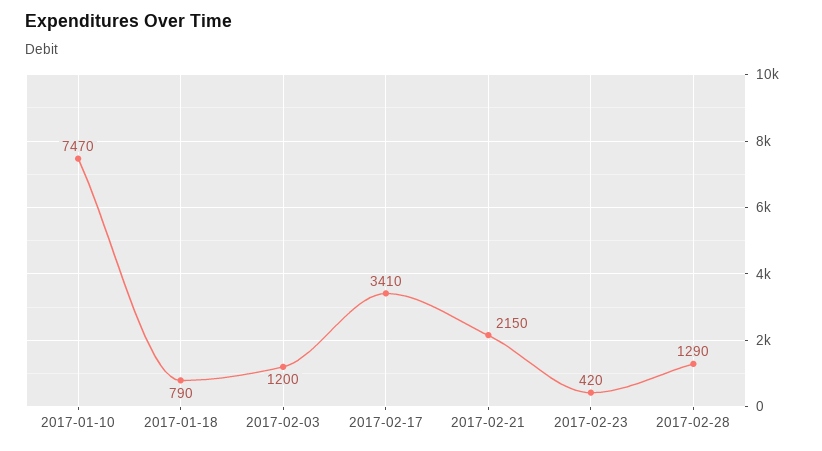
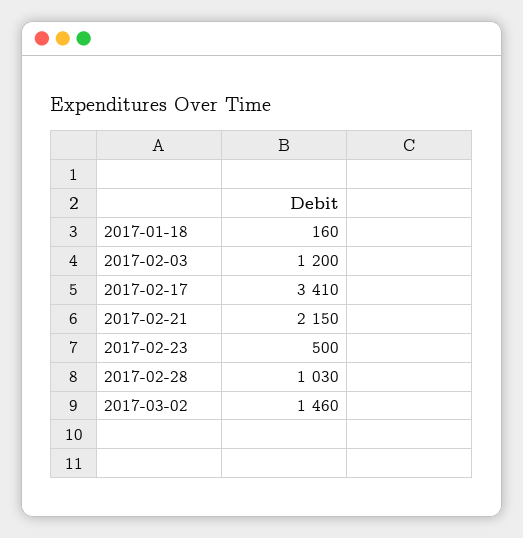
2017-01-10: 7470 -> none
2017-01-18: 790 -> 160
2017-02-23: 420 -> 500
2017-02-28: 1290 -> 1030
2017-03-02: none -> 1460

